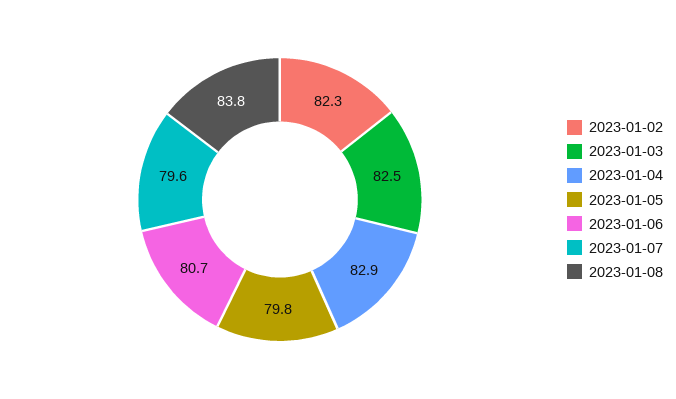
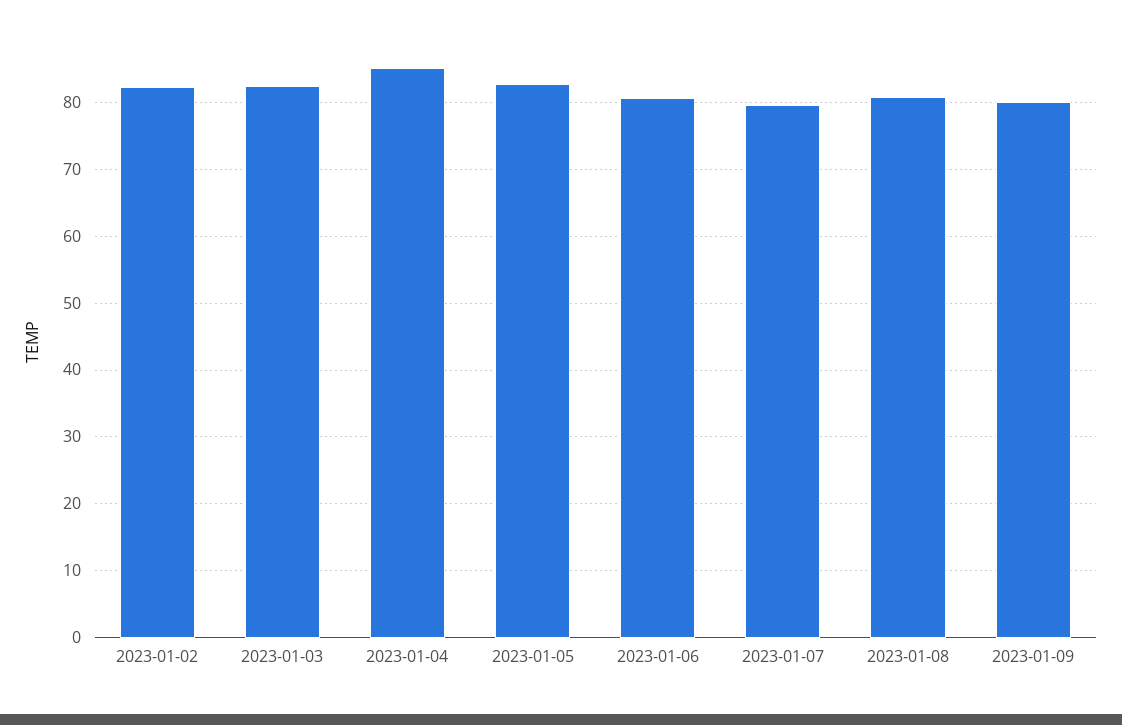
2023-01-04: 82.9 -> 85
2023-01-05: 79.8 -> 83
2023-01-08: 83.8 -> 81
2023-01-09: none -> 80

